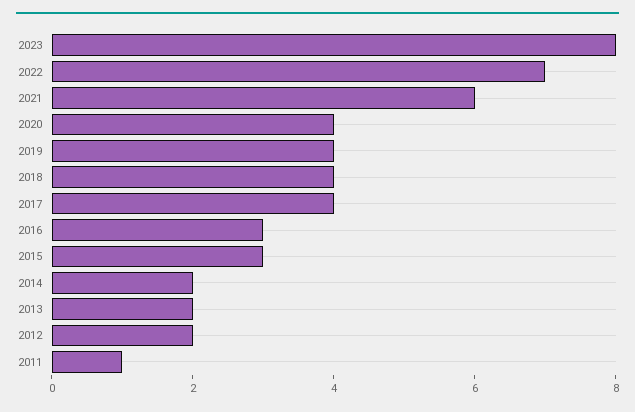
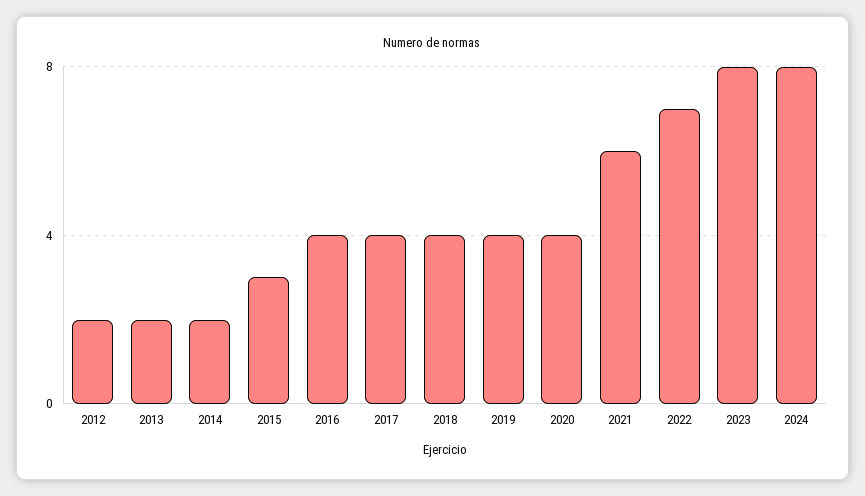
2016: 3 -> 4
2011: 1 -> none
2024: none -> 8

